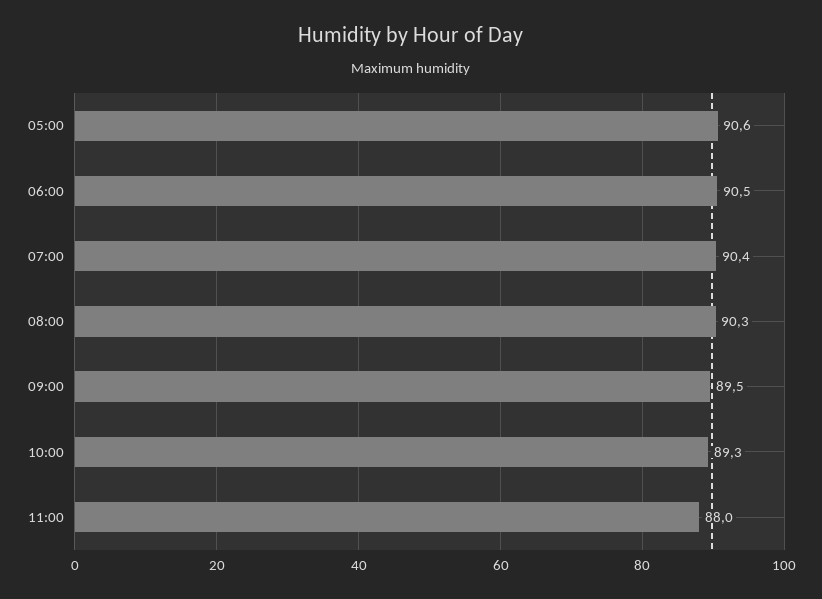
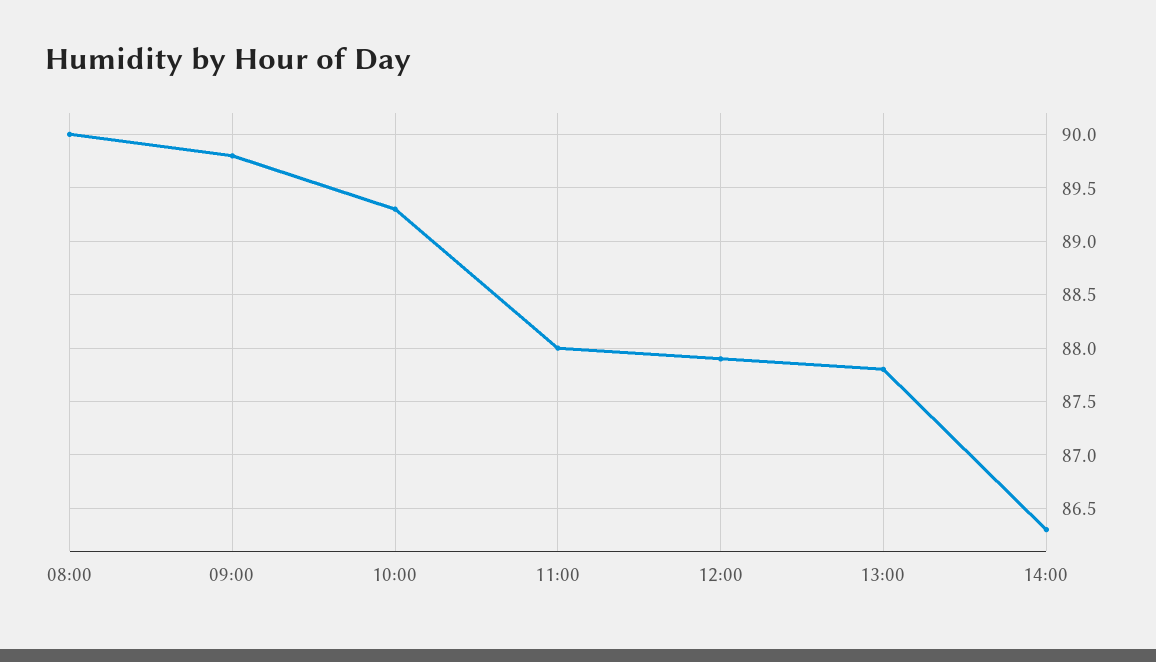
05:00: 90.6 -> none
06:00: 90.5 -> none
07:00: 90.4 -> none
08:00: 90.3 -> 90
09:00: 89.5 -> 89.8
12:00: none -> 87.9
13:00: none -> 87.8
14:00: none -> 86.3

